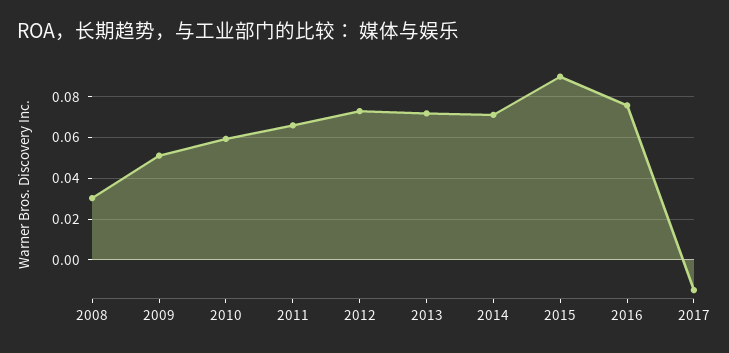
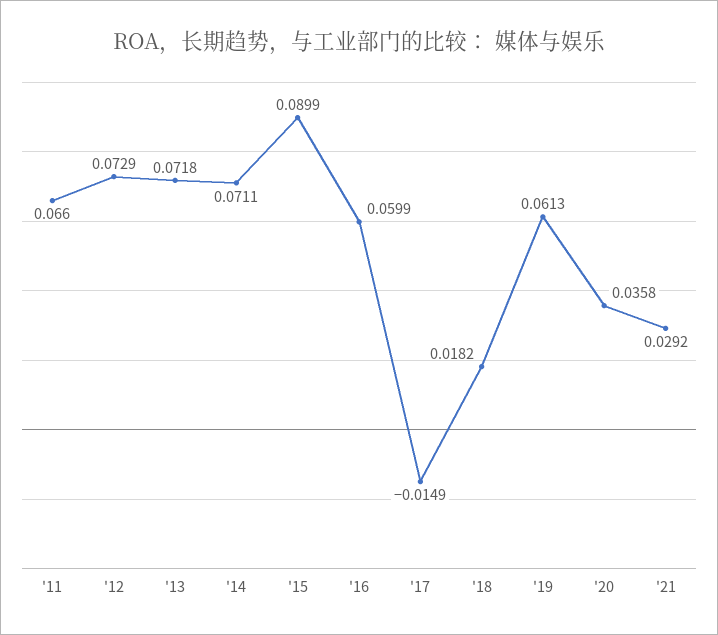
2008: 0.03 -> none
2009: 0.05 -> none
2010: 0.06 -> none
2016: 0.075 -> 0.0599
'18: none -> 0.0182
'19: none -> 0.0613
'20: none -> 0.0358
'21: none -> 0.0292

